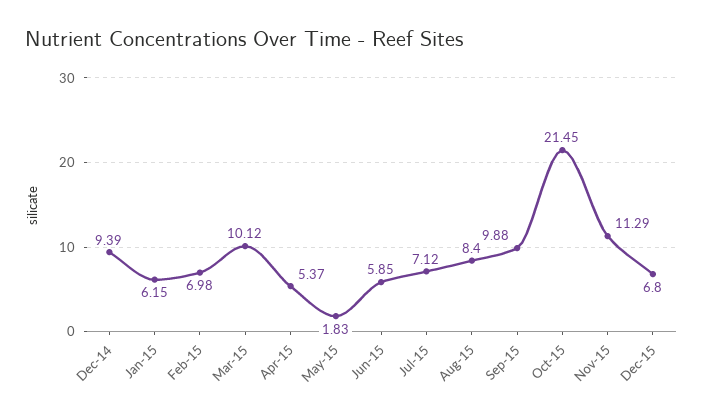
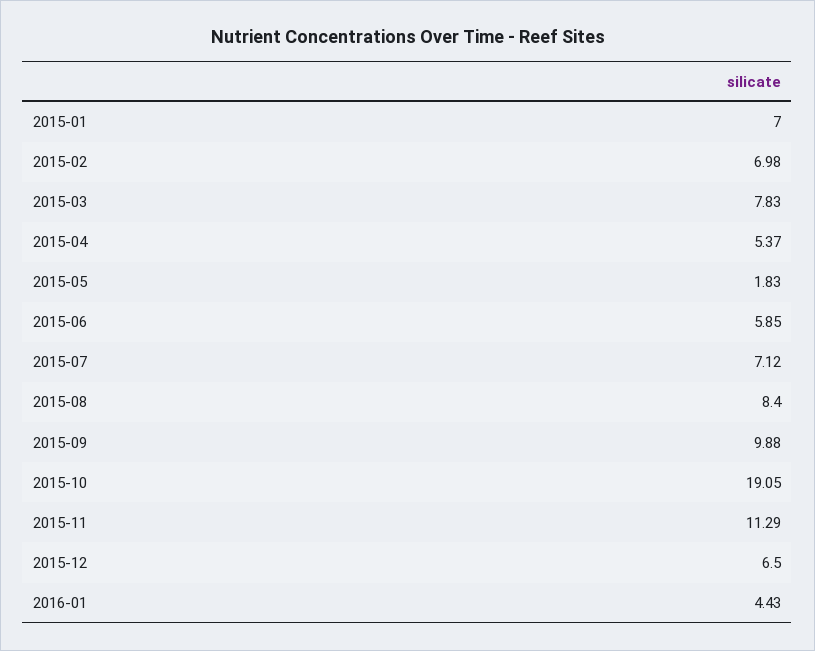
Dec-14: 9.39 -> none
Jan-15: 6.15 -> 7
Mar-15: 10.12 -> 7.83
Oct-15: 21.45 -> 19.05
Dec-15: 6.8 -> 6.5
2016-01: none -> 4.43

